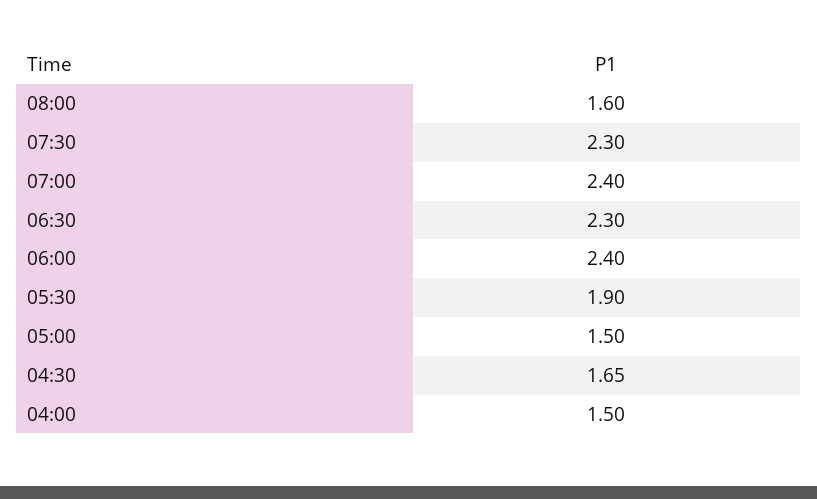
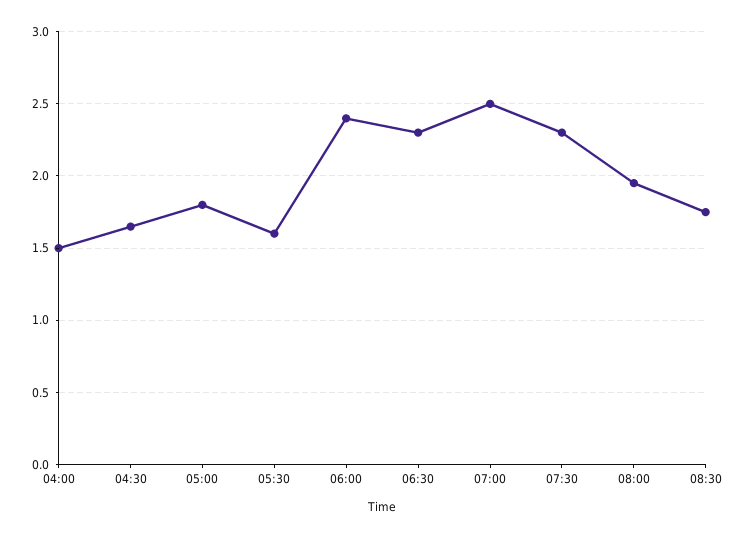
08:00: 1.6 -> 1.95
07:00: 2.4 -> 2.5
05:30: 1.9 -> 1.6
05:00: 1.5 -> 1.8
08:30: none -> 1.75

